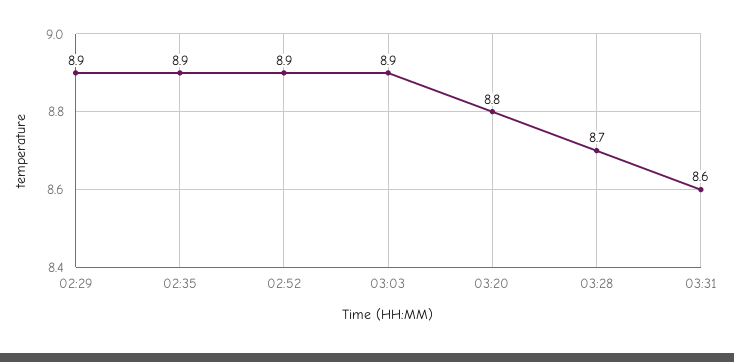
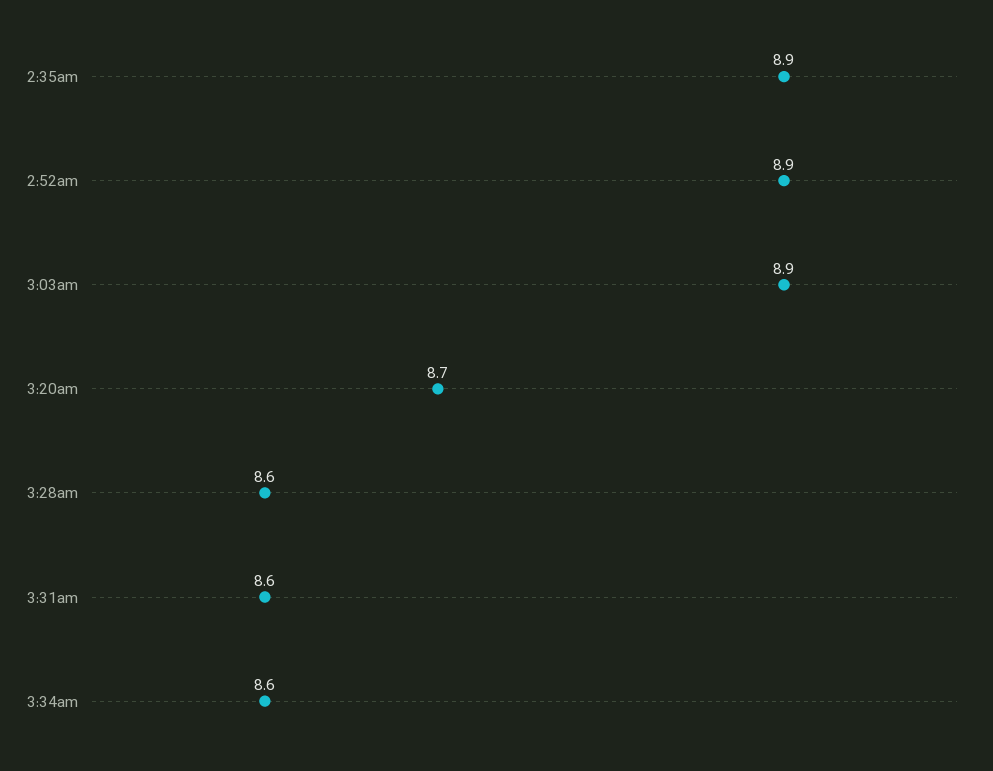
02:29: 8.9 -> none
03:20: 8.8 -> 8.7
03:28: 8.7 -> 8.6
3:34am: none -> 8.6

